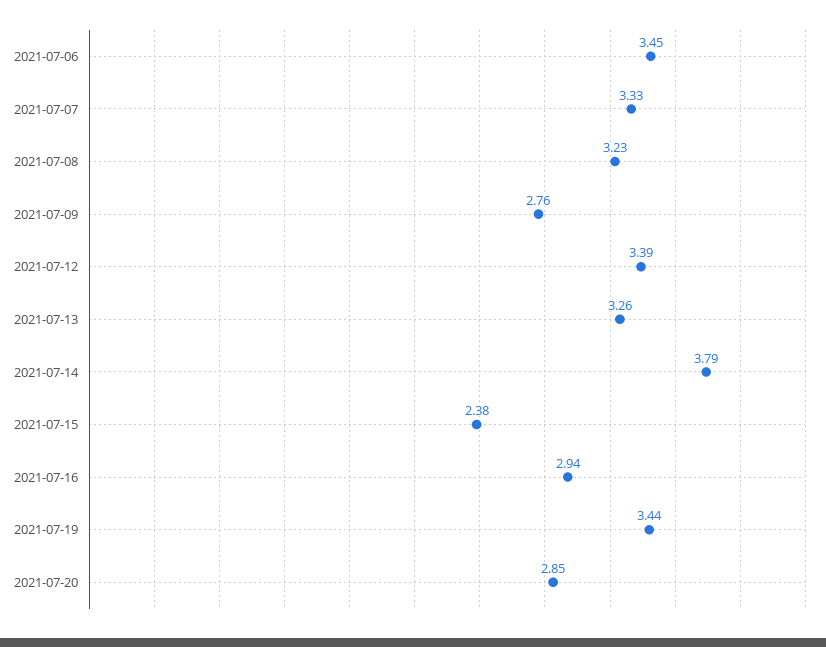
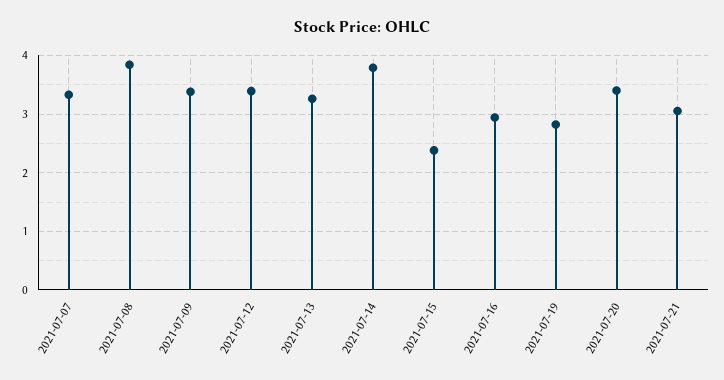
2021-07-06: 3.45 -> none
2021-07-08: 3.23 -> 3.8
2021-07-09: 2.76 -> 3.4
2021-07-19: 3.44 -> 2.8
2021-07-20: 2.85 -> 3.4
2021-07-21: none -> 3

